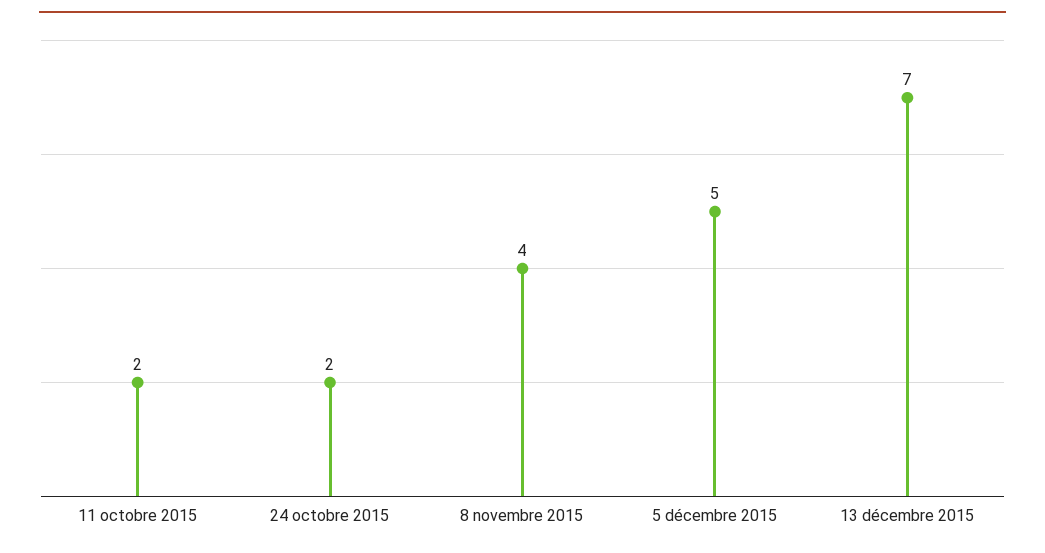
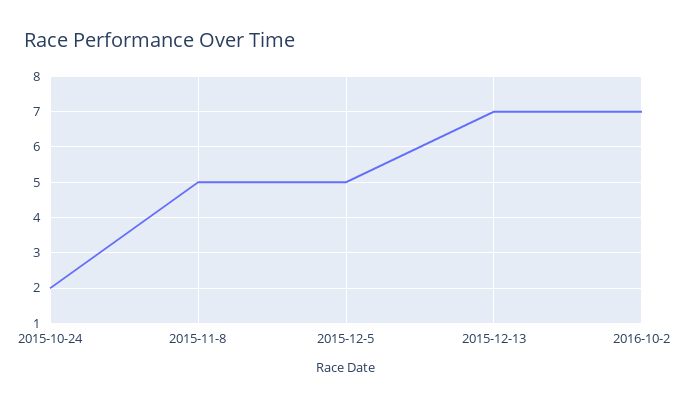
11 octobre 2015: 2 -> none
8 novembre 2015: 4 -> 5
2016-10-2: none -> 7

